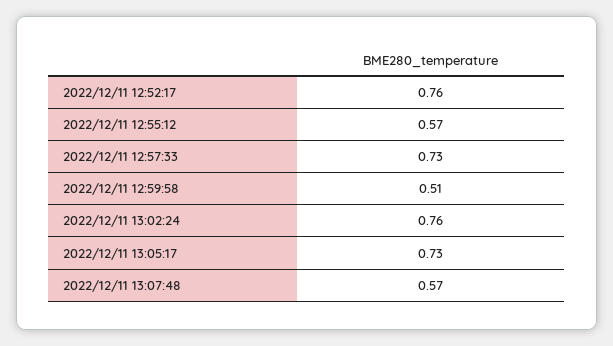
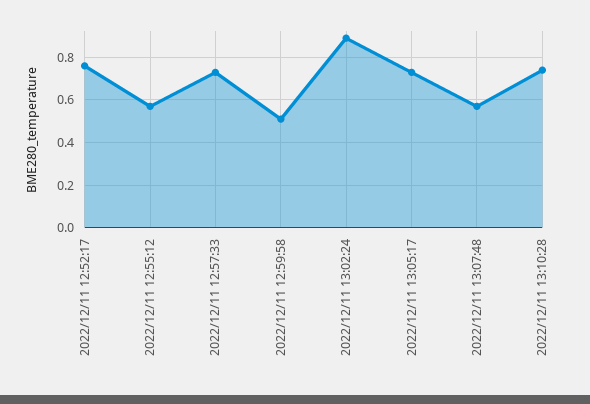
2022/12/11 13:02:24: 0.76 -> 0.9
2022/12/11 13:10:28: none -> 0.75

